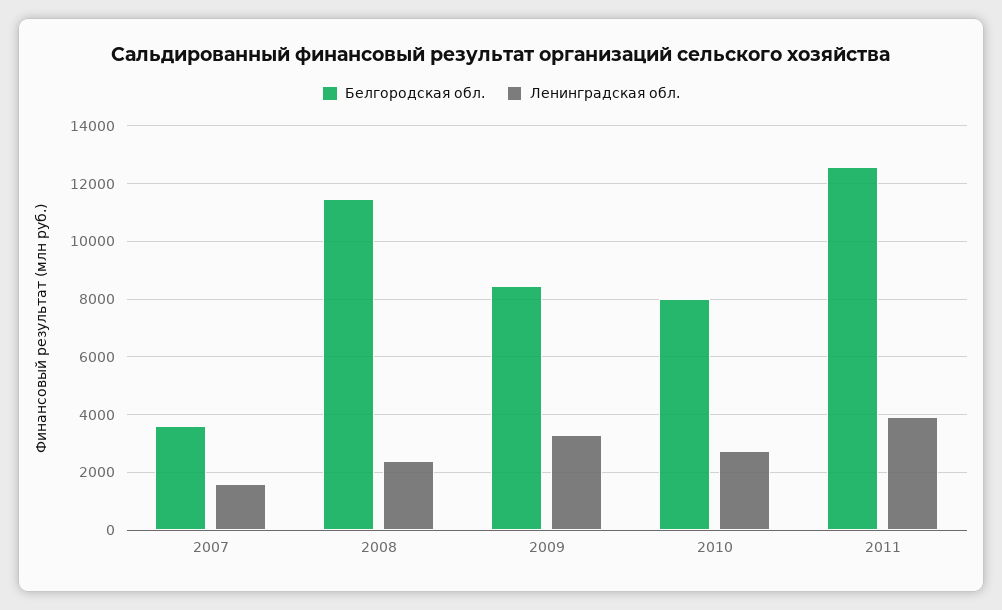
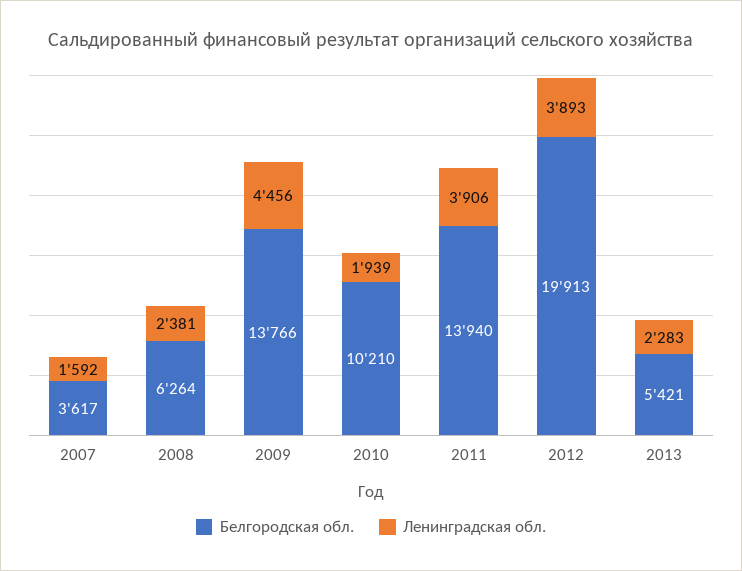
Белгородская обл., 2008: 11500 -> 6264
Белгородская обл., 2009: 8500 -> 13766
Ленинградская обл., 2009: 3250 -> 4456
Белгородская обл., 2010: 8000 -> 10210
Ленинградская обл., 2010: 2750 -> 1939
Белгородская обл., 2011: 12500 -> 13940
Белгородская обл., 2012: none -> 19913
Ленинградская обл., 2012: none -> 3893
Белгородская обл., 2013: none -> 5421
Ленинградская обл., 2013: none -> 2283

